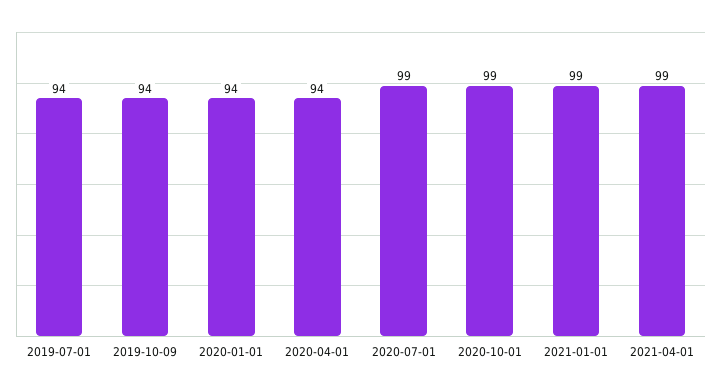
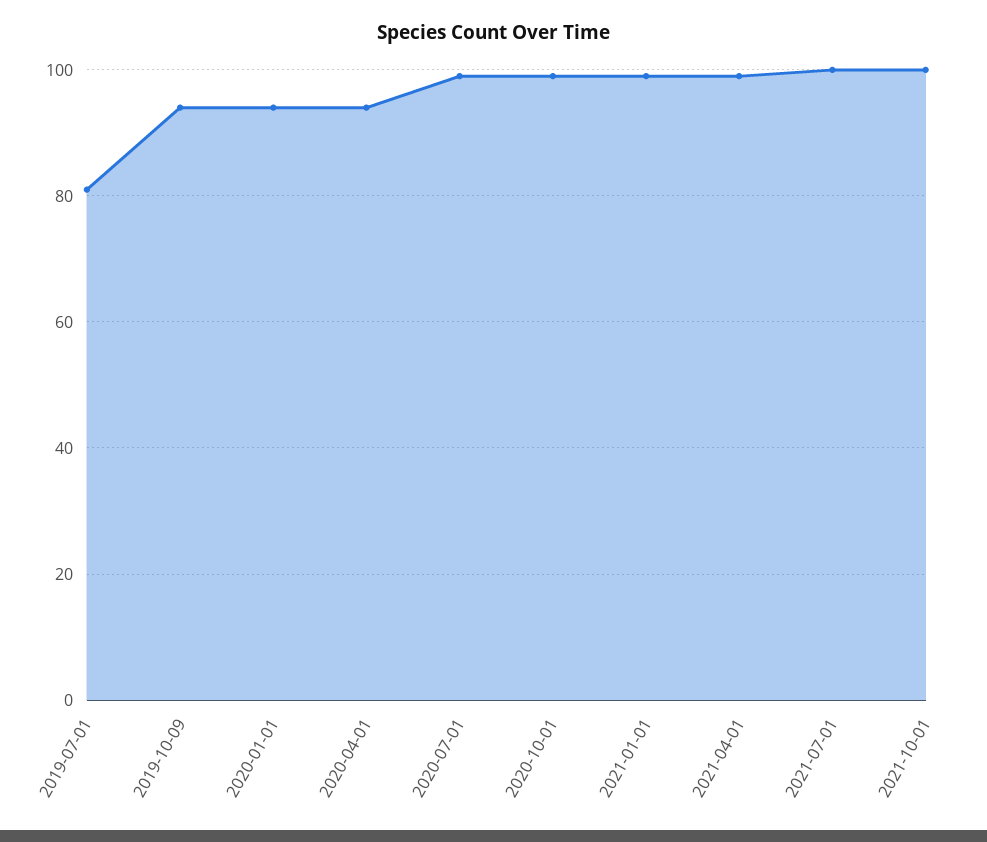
2019-07-01: 94 -> 80
2021-07-01: none -> 100
2021-10-01: none -> 100

